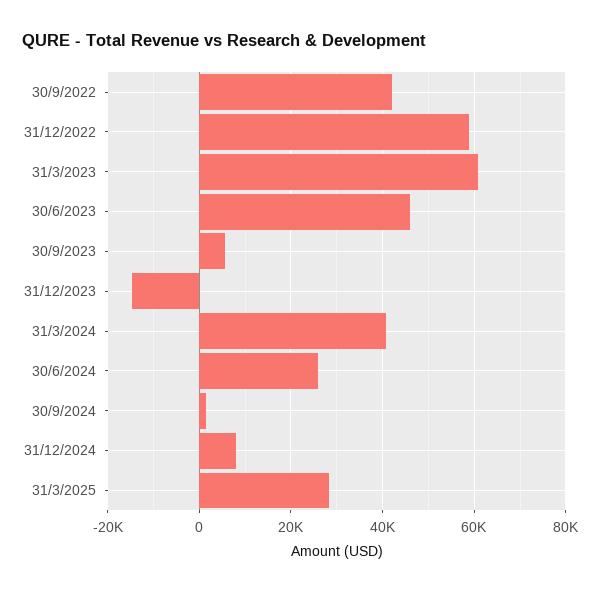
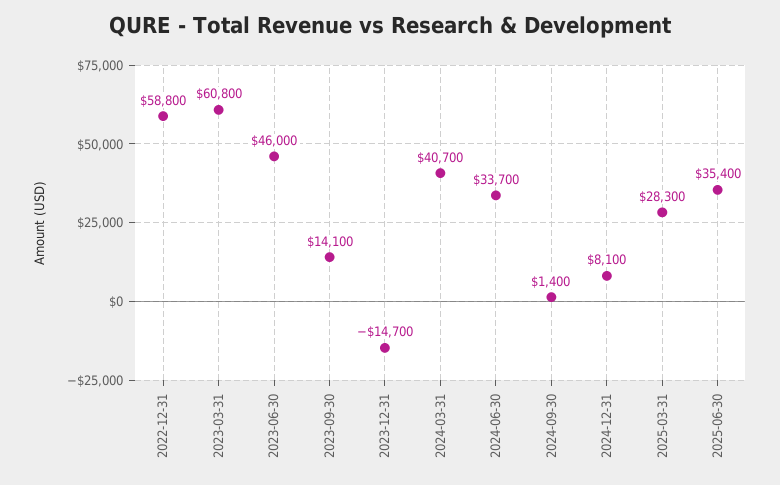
30/9/2022: 42000 -> none
30/9/2023: 6000 -> 14100
30/6/2024: 26000 -> 33700
2025-06-30: none -> 35400

